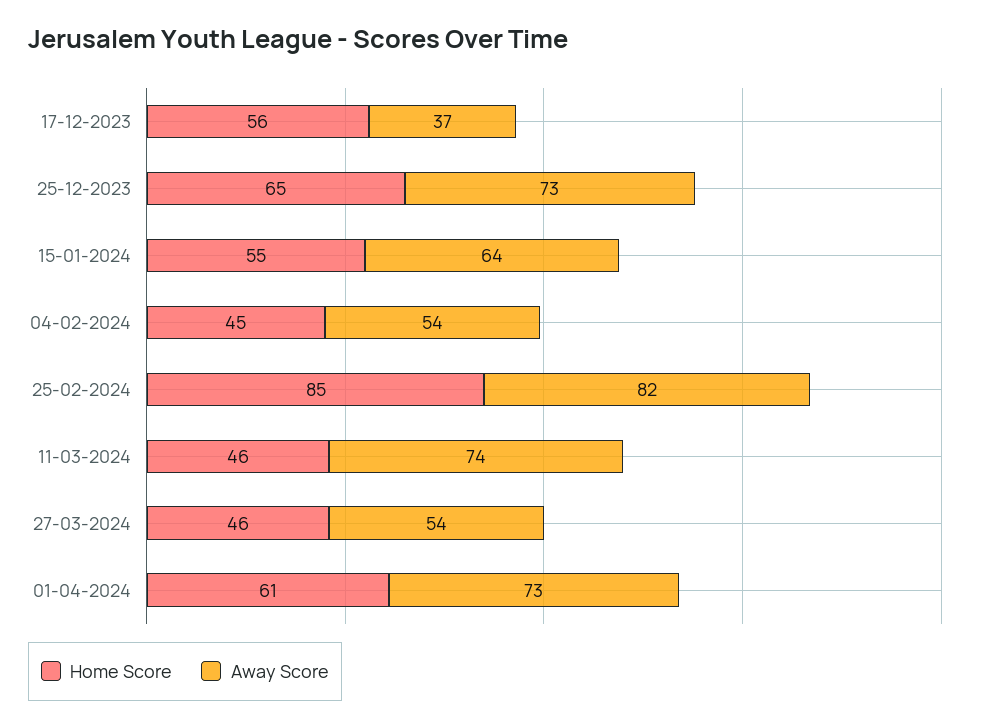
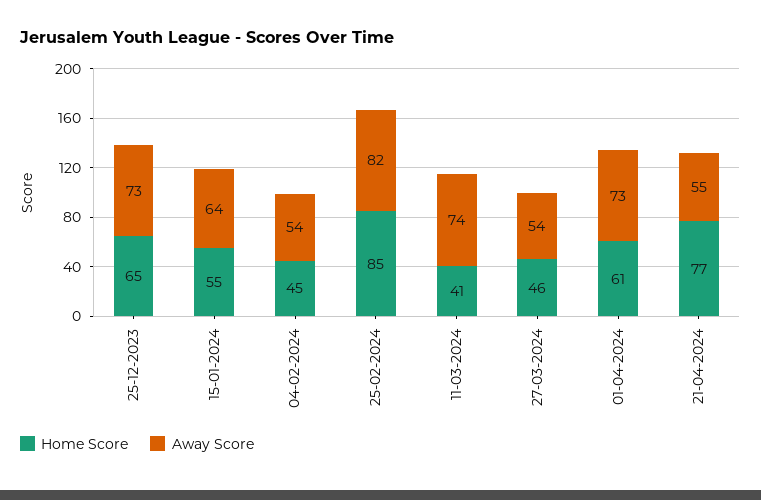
Home Score, 17-12-2023: 56 -> none
Away Score, 17-12-2023: 37 -> none
Home Score, 11-03-2024: 46 -> 41
Home Score, 21-04-2024: none -> 77
Away Score, 21-04-2024: none -> 55

